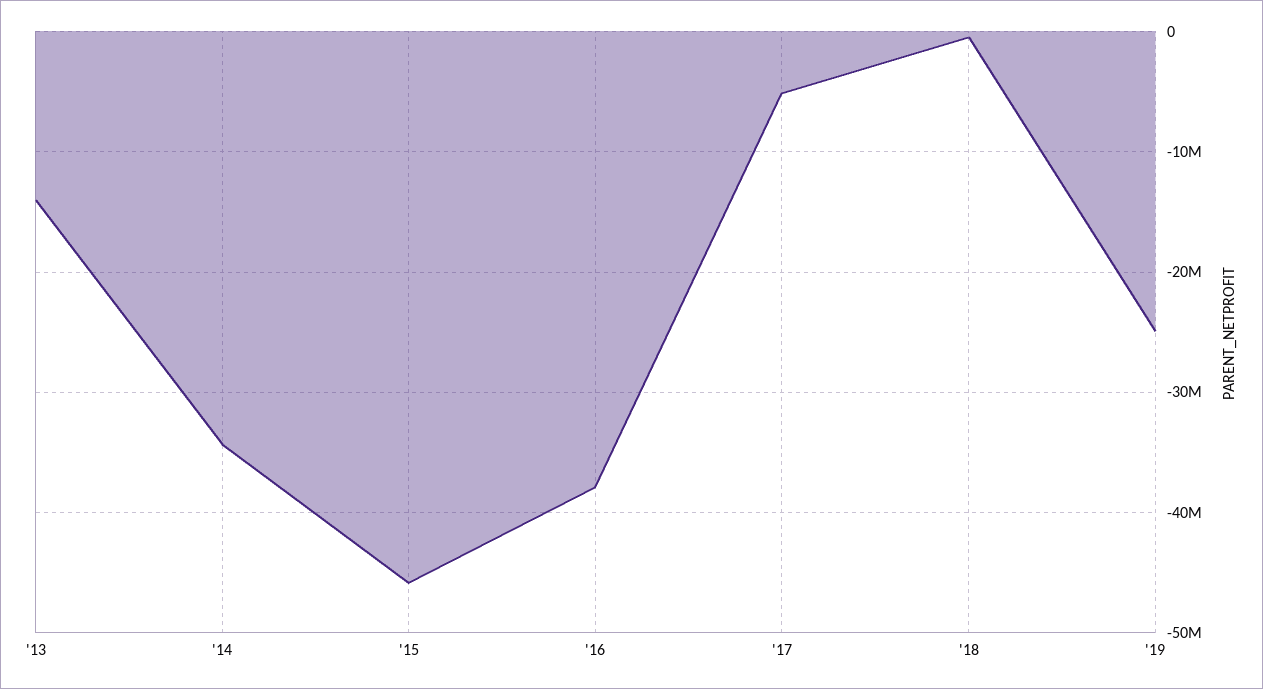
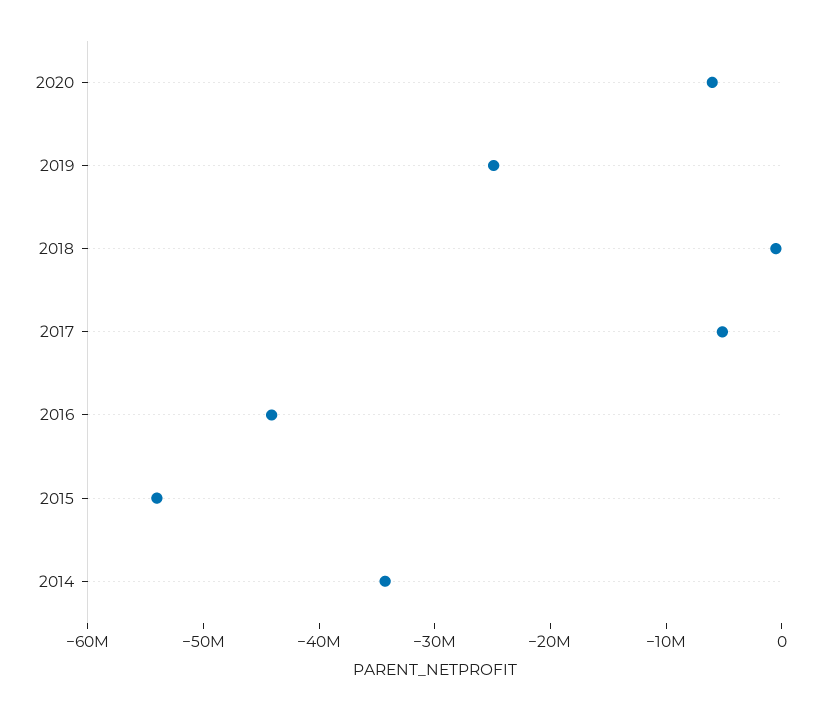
'13: -14000000 -> none
'15: -46000000 -> -54000000
'16: -38000000 -> -44000000
2020: none -> -6000000

